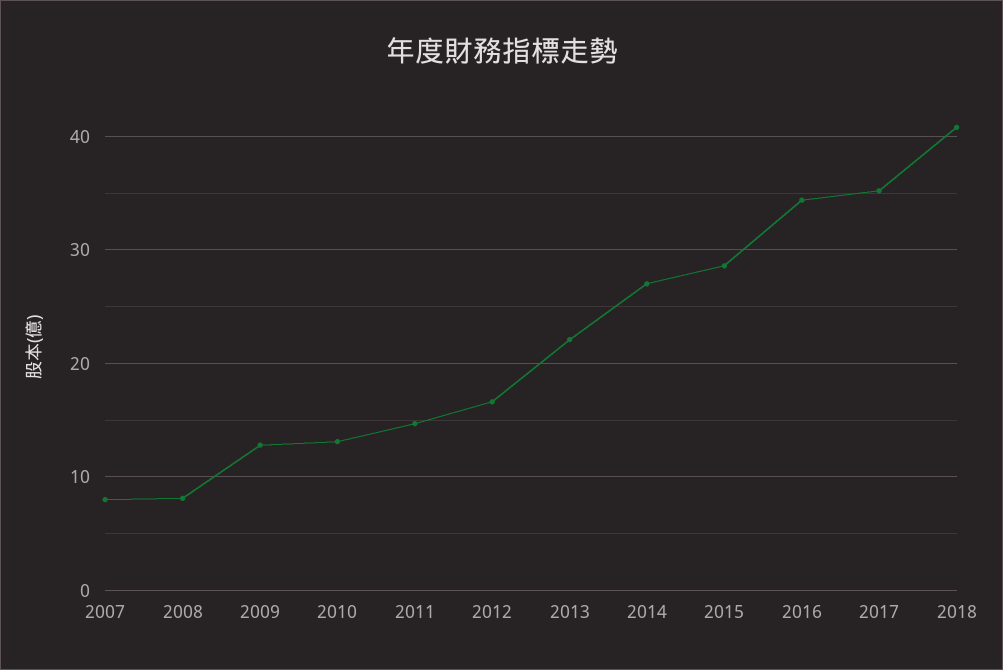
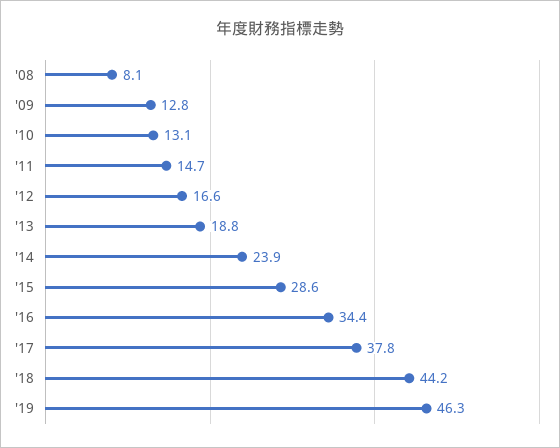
2007: 8 -> none
2013: 22 -> 18.8
2014: 27 -> 23.9
2017: 35 -> 37.8
2018: 41 -> 44.2
'19: none -> 46.3

